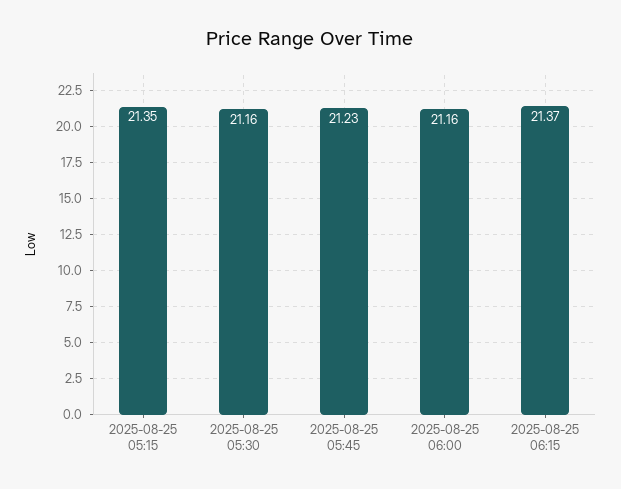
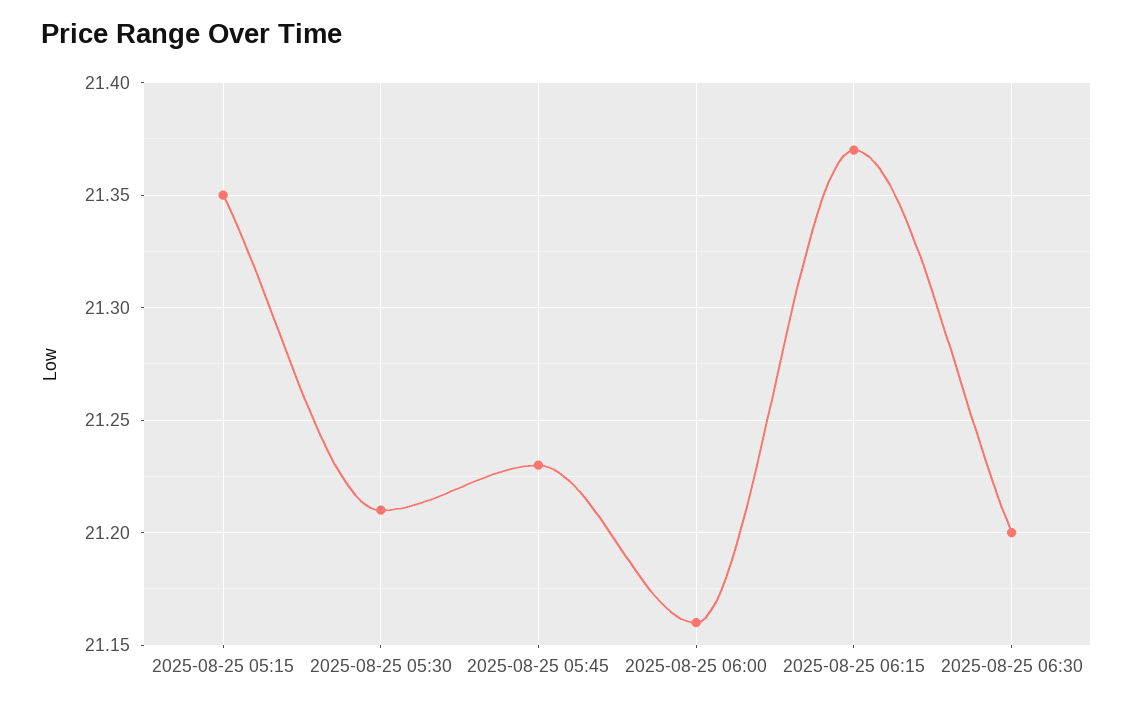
2025-08-25 05:30: 21.16 -> 21.21
2025-08-25 06:30: none -> 21.2

